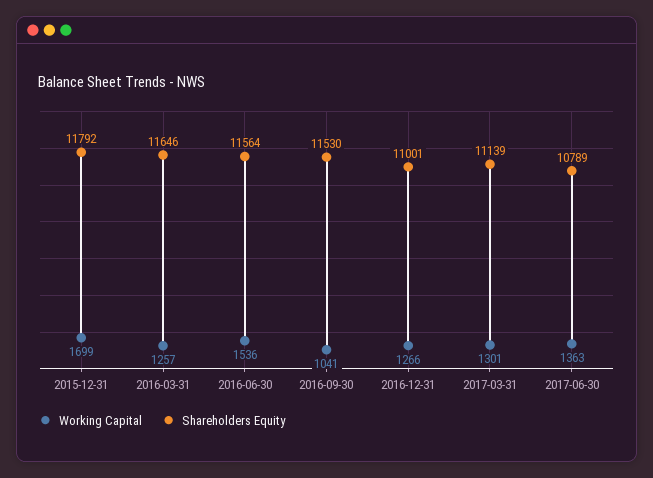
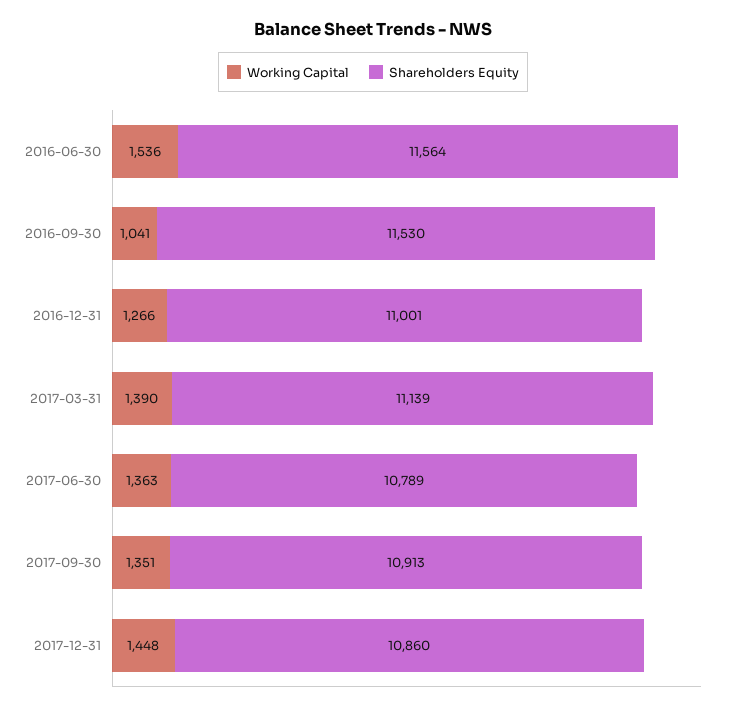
Working Capital, 2015-12-31: 1699 -> none
Shareholders Equity, 2015-12-31: 11792 -> none
Working Capital, 2016-03-31: 1257 -> none
Shareholders Equity, 2016-03-31: 11646 -> none
Working Capital, 2017-03-31: 1301 -> 1390
Working Capital, 2017-09-30: none -> 1351
Shareholders Equity, 2017-09-30: none -> 10913
Working Capital, 2017-12-31: none -> 1448
Shareholders Equity, 2017-12-31: none -> 10860

